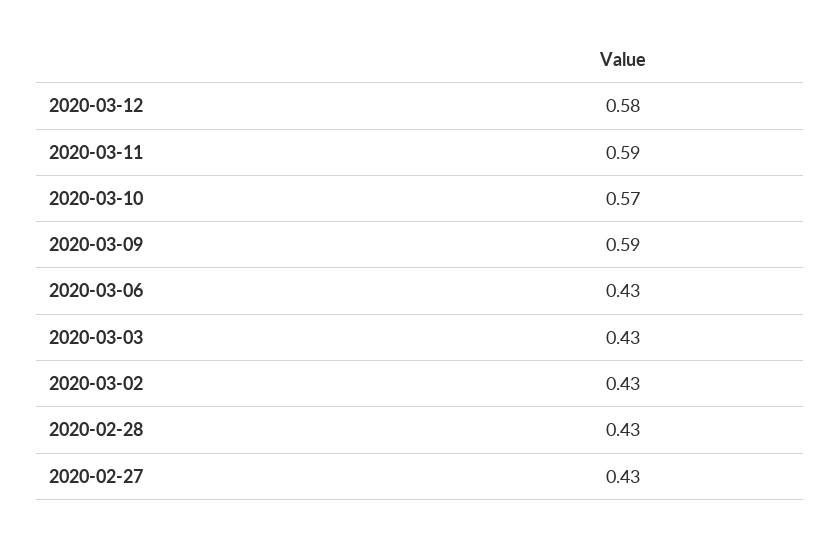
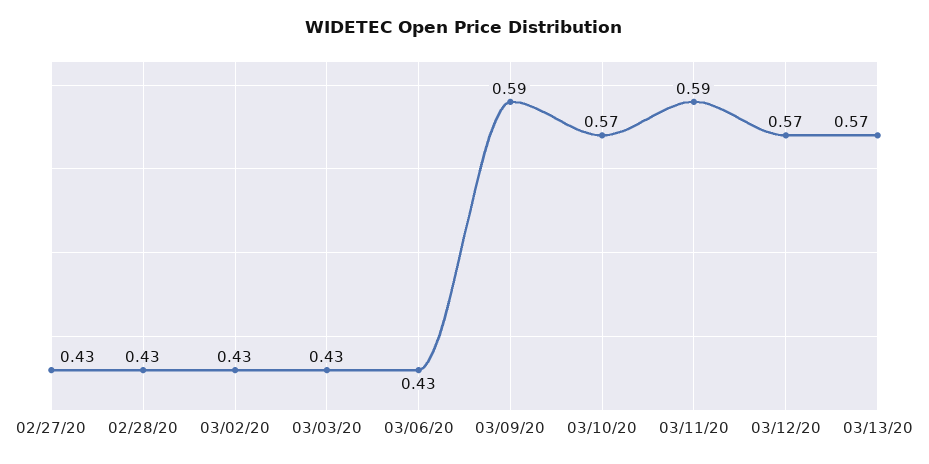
2020-03-12: 0.58 -> 0.57
03/13/20: none -> 0.57

